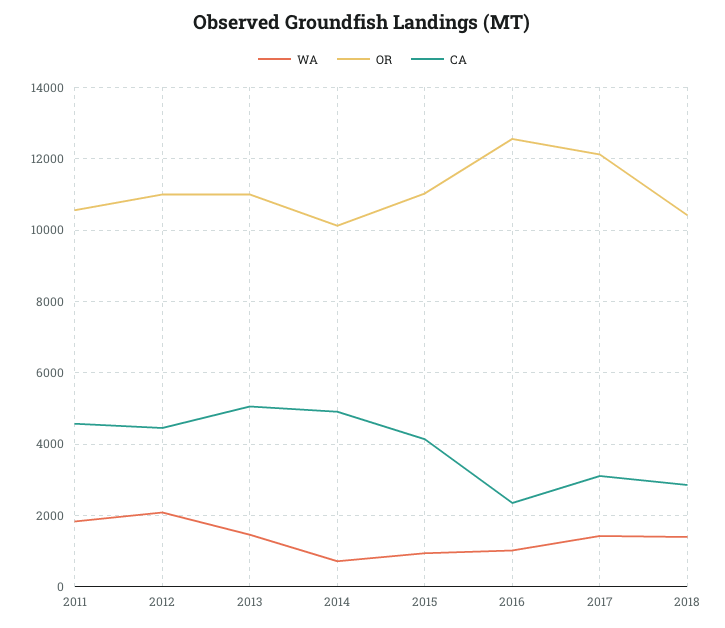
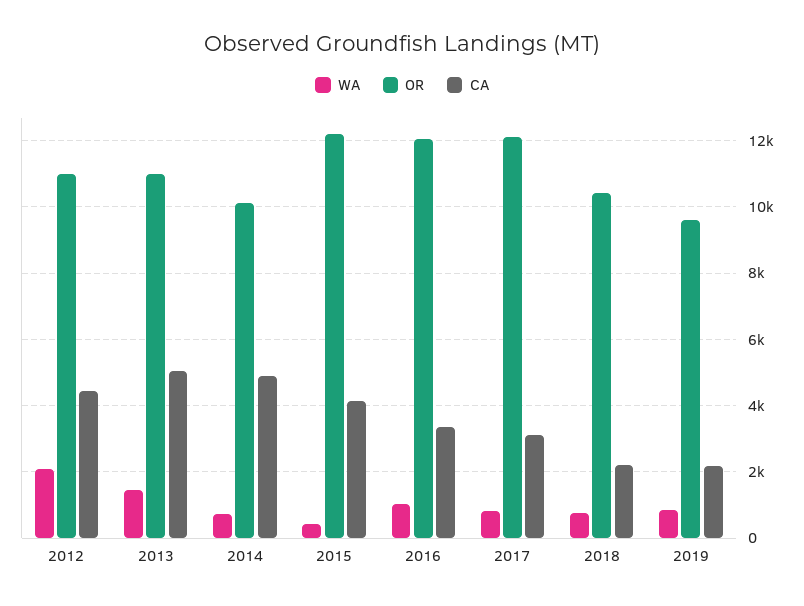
WA, 2011: 1800 -> none
OR, 2011: 10600 -> none
CA, 2011: 4600 -> none
WA, 2015: 1000 -> 400
OR, 2015: 11000 -> 12200
OR, 2016: 12600 -> 12000
CA, 2016: 2400 -> 3400
WA, 2017: 1400 -> 800
WA, 2018: 1400 -> 800
CA, 2018: 2800 -> 2200
WA, 2019: none -> 800
OR, 2019: none -> 9600
CA, 2019: none -> 2200

